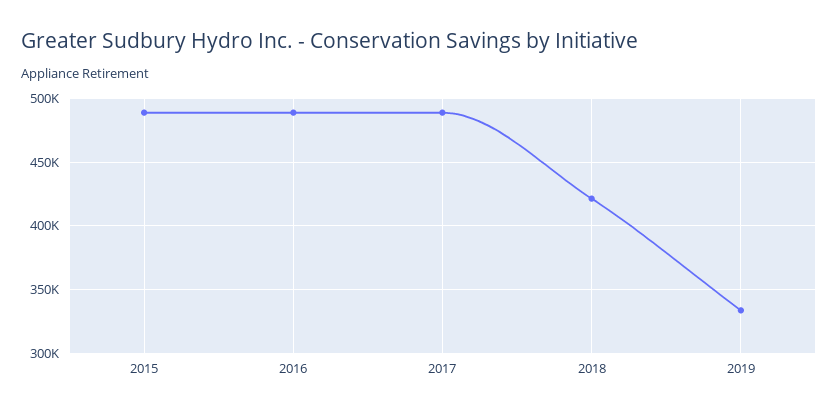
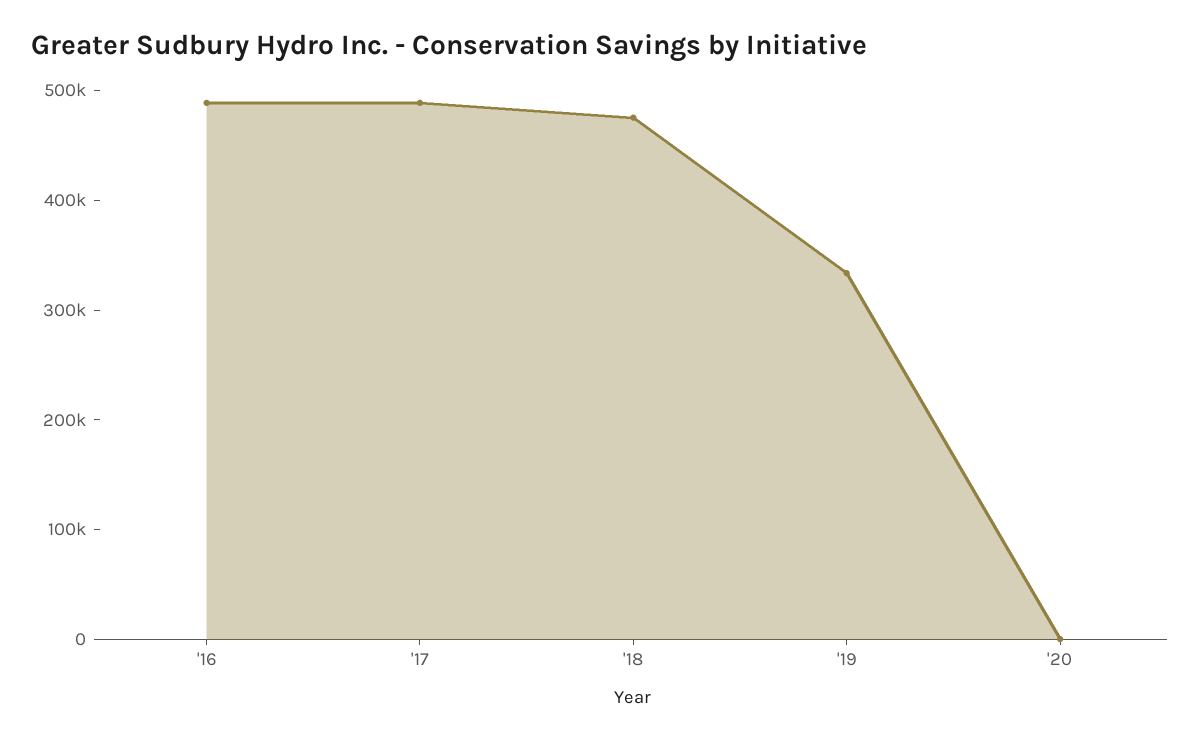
2015: 490000 -> none
2018: 420000 -> 480000
'20: none -> 0

